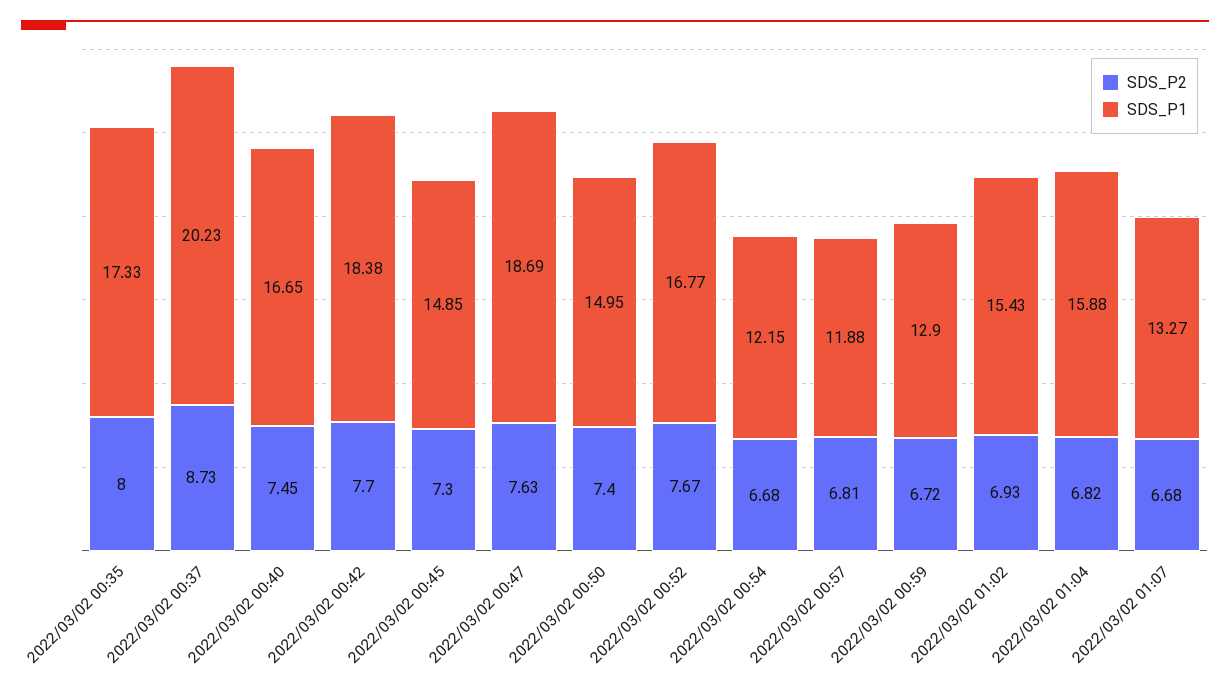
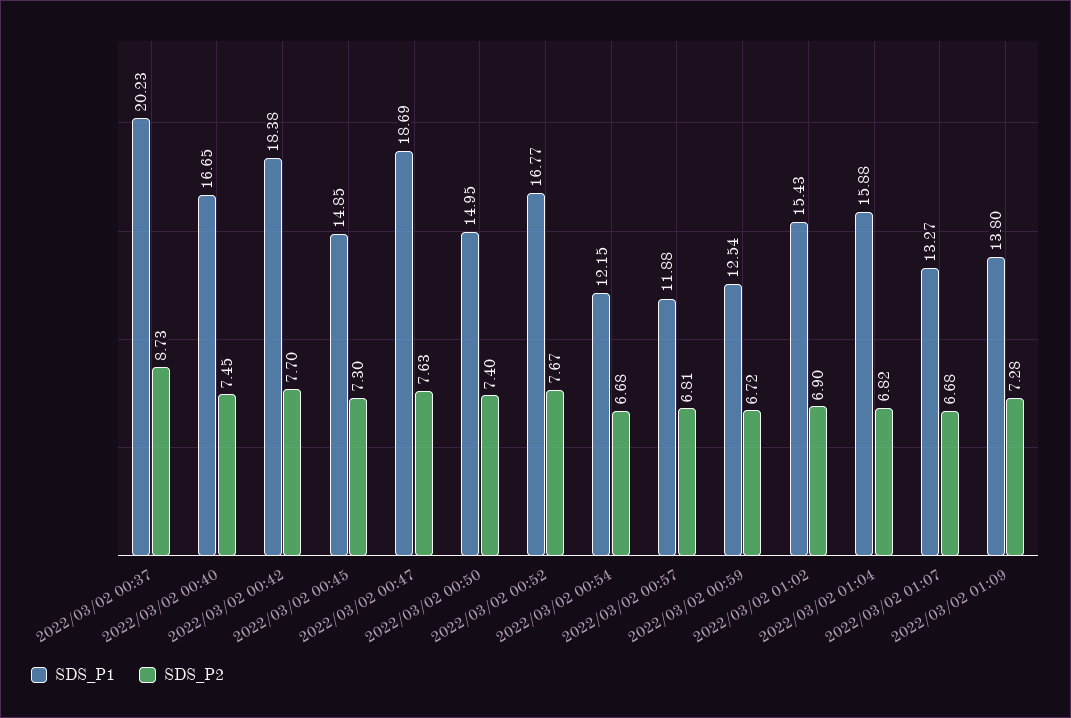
SDS_P2, 2022/03/02 00:35: 8 -> none
SDS_P1, 2022/03/02 00:35: 17.33 -> none
SDS_P1, 2022/03/02 00:59: 12.9 -> 12.54
SDS_P2, 2022/03/02 01:02: 6.93 -> 6.9
SDS_P1, 2022/03/02 01:09: none -> 13.8
SDS_P2, 2022/03/02 01:09: none -> 7.28

